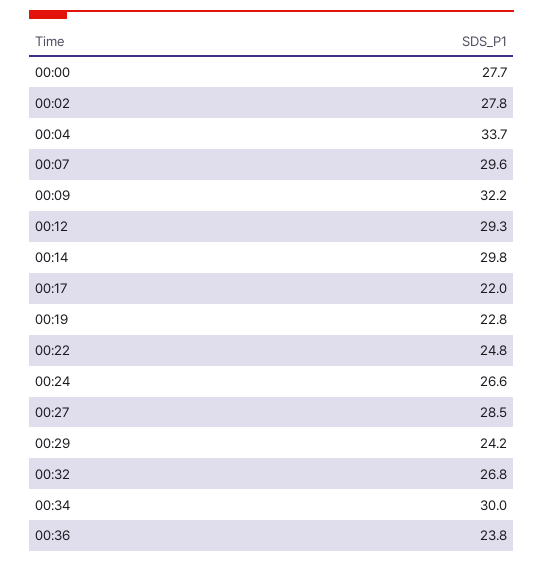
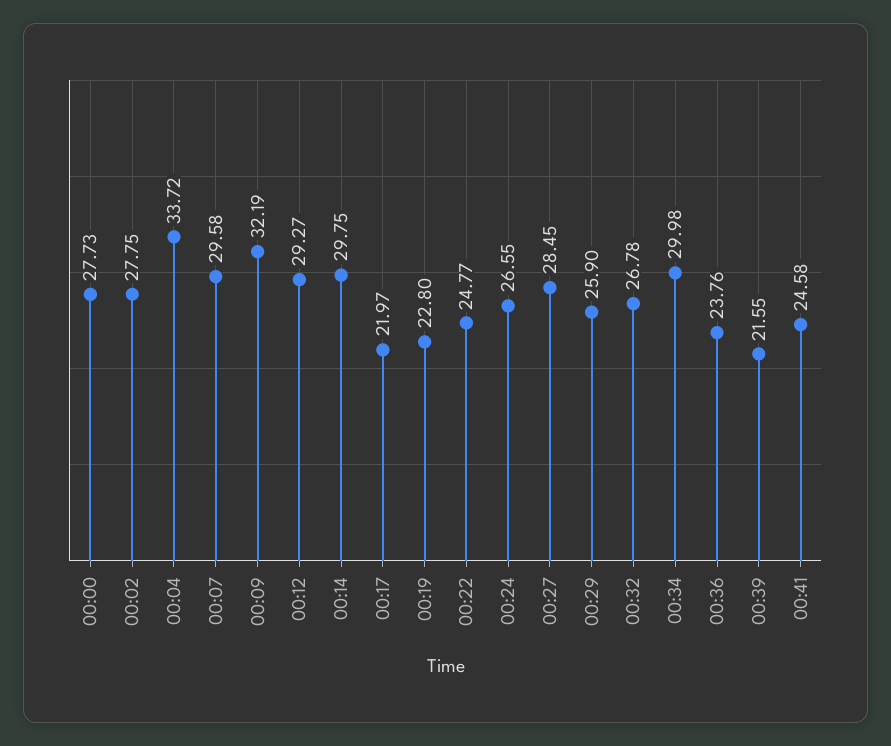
00:29: 24.2 -> 25.9
00:39: none -> 21.55
00:41: none -> 24.58

